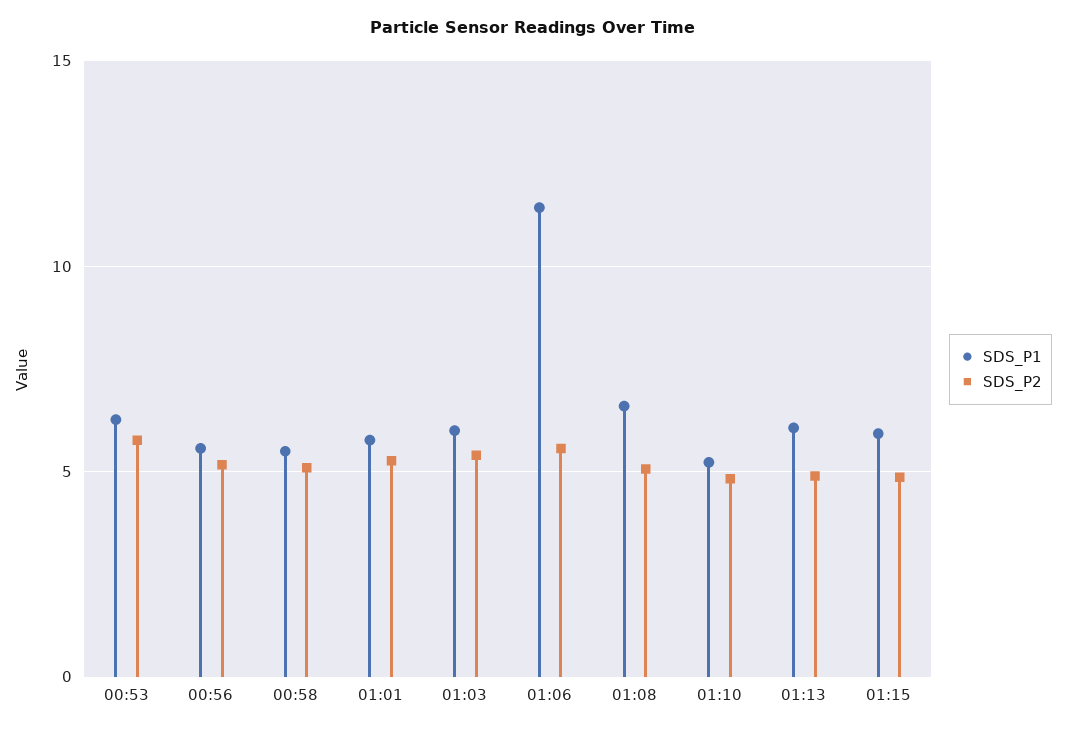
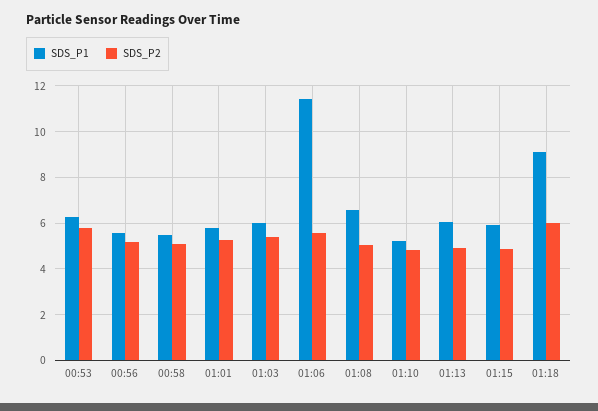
SDS_P1, 01:18: none -> 9
SDS_P2, 01:18: none -> 6

